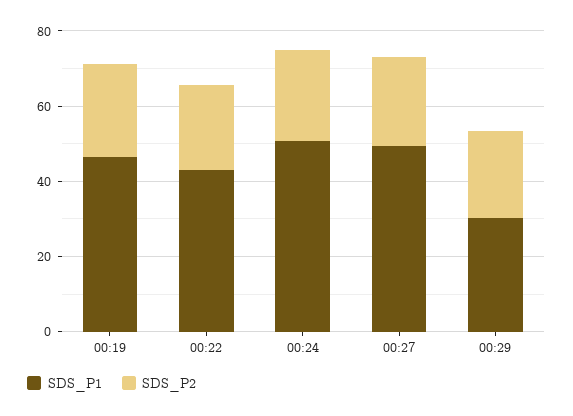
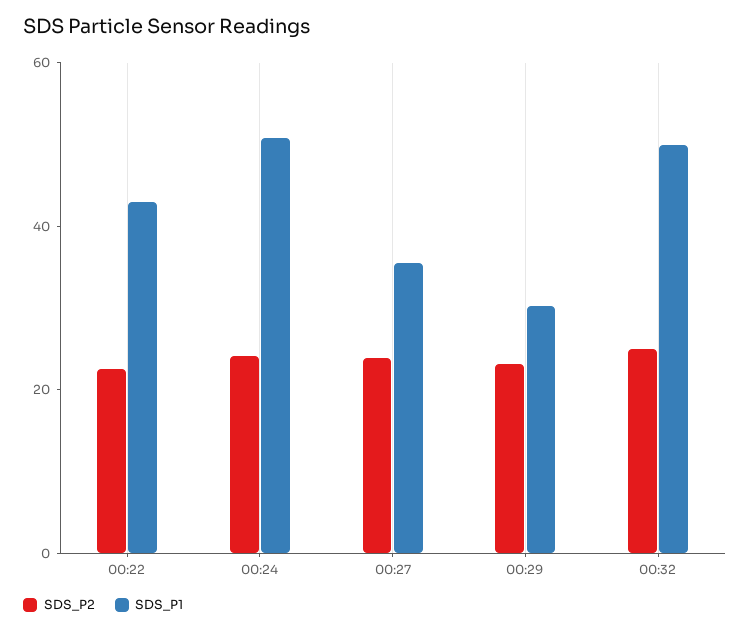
SDS_P1, 00:19: 45 -> none
SDS_P2, 00:19: 25 -> none
SDS_P1, 00:27: 50 -> 35
SDS_P2, 00:32: none -> 25
SDS_P1, 00:32: none -> 50

